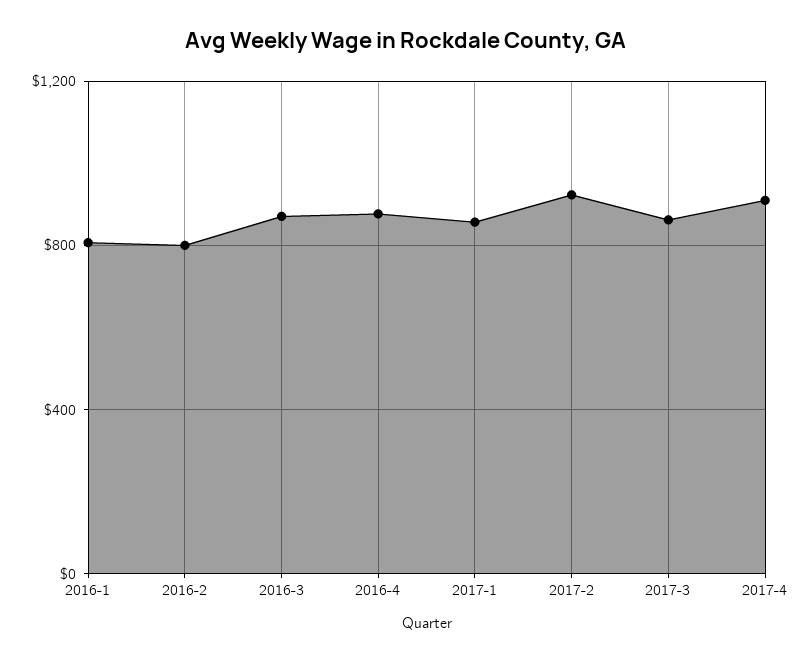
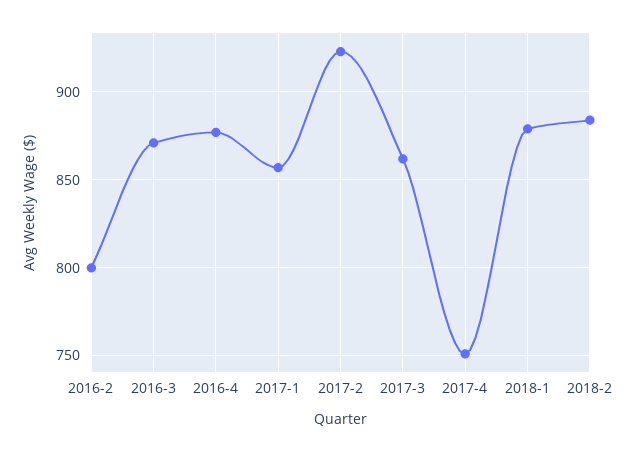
2016-1: 800 -> none
2017-4: 900 -> 750
2018-1: none -> 880
2018-2: none -> 885

